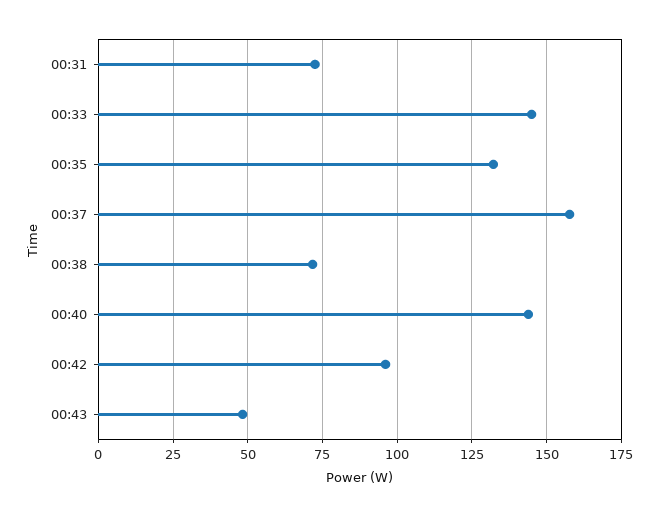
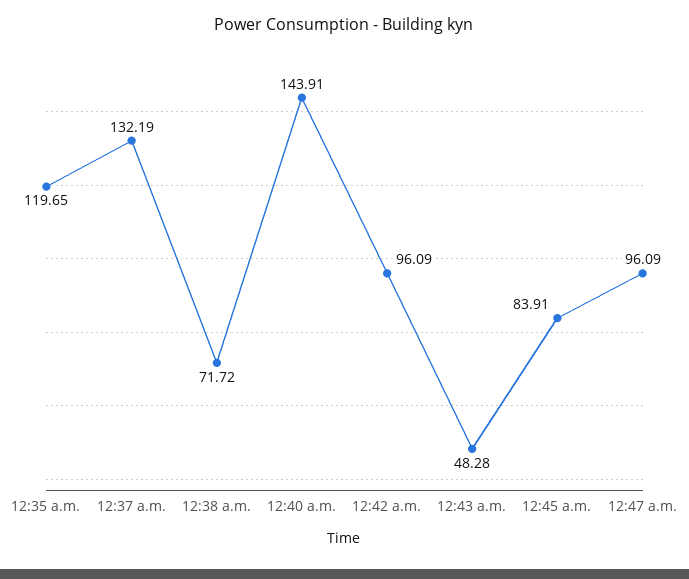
00:31: 72.5 -> none
00:33: 145 -> none
00:35: 132.5 -> 119.65
00:37: 157.5 -> 132.19
12:45 a.m.: none -> 83.91
12:47 a.m.: none -> 96.09

